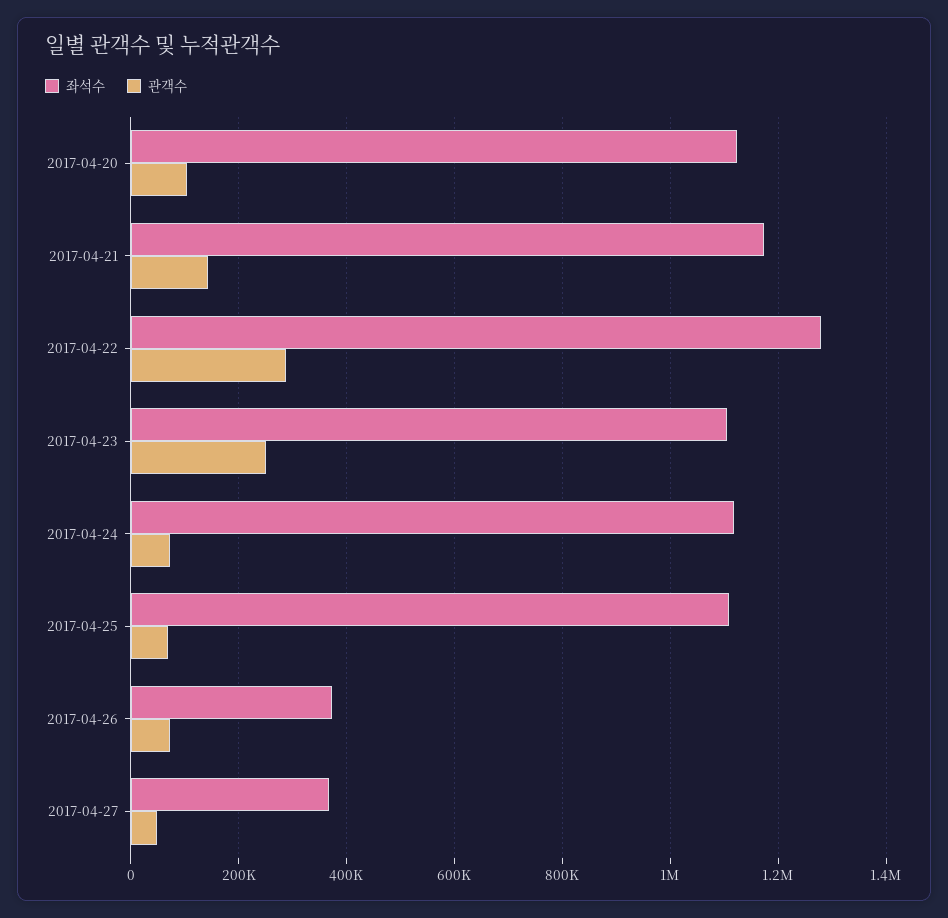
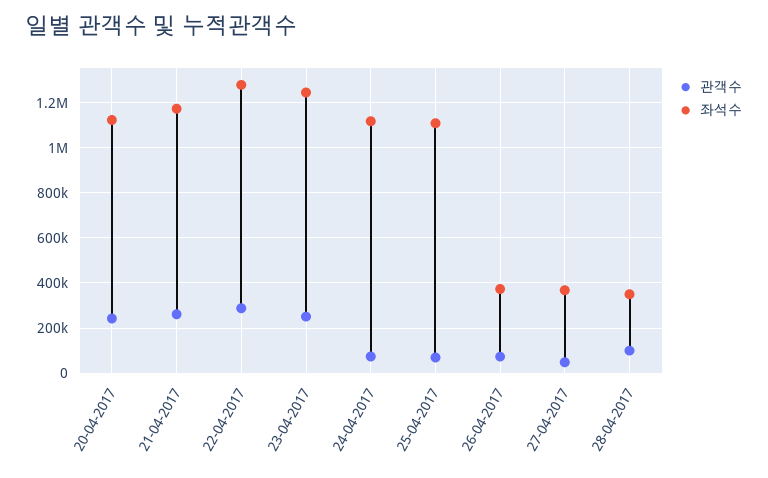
관객수, 2017-04-20: 100000 -> 250000
관객수, 2017-04-21: 140000 -> 250000
좌석수, 2017-04-23: 1100000 -> 1250000
관객수, 28-04-2017: none -> 100000
좌석수, 28-04-2017: none -> 350000

